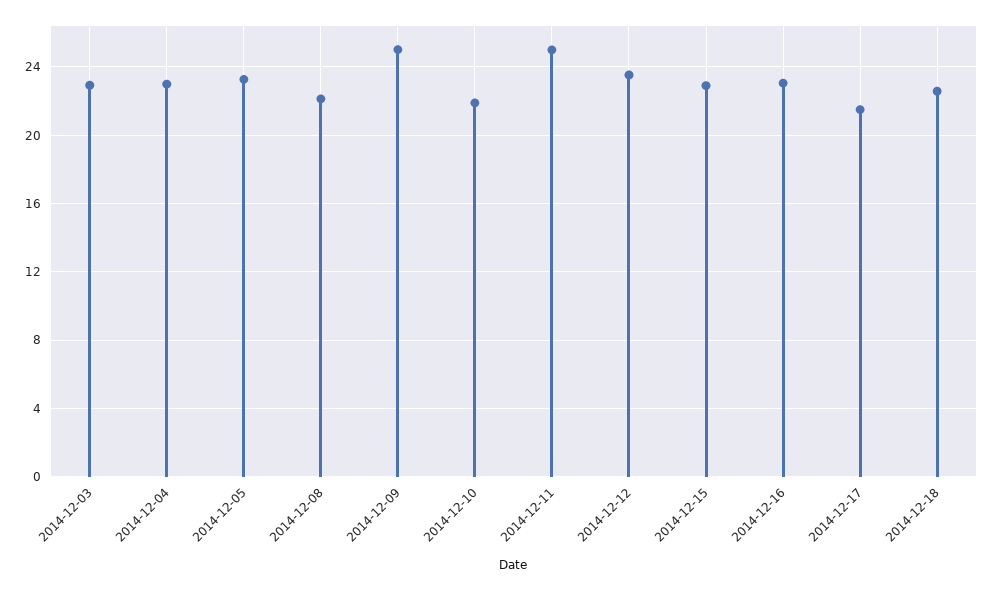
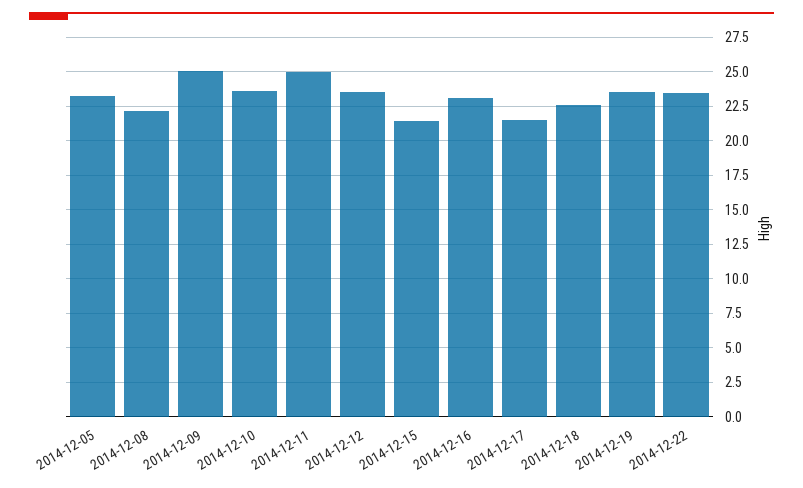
2014-12-03: 23 -> none
2014-12-04: 23 -> none
2014-12-10: 22 -> 23.5
2014-12-15: 23 -> 21.5
2014-12-19: none -> 23.5
2014-12-22: none -> 23.5

